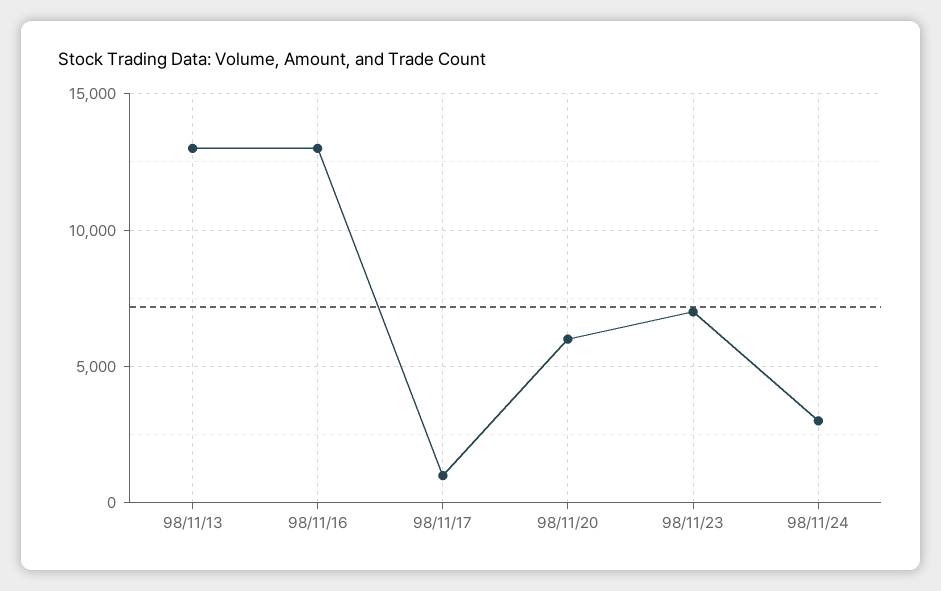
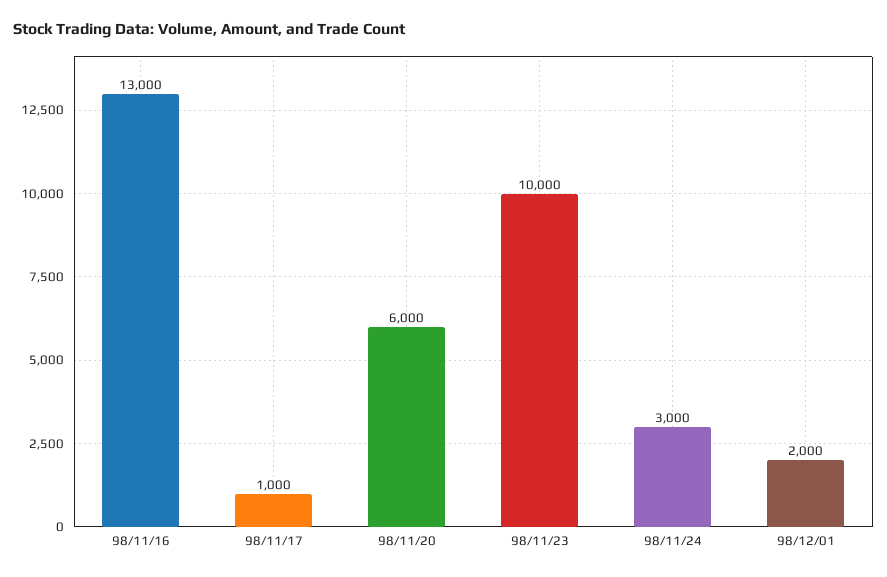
98/11/13: 13000 -> none
98/11/23: 7000 -> 10000
98/12/01: none -> 2000

